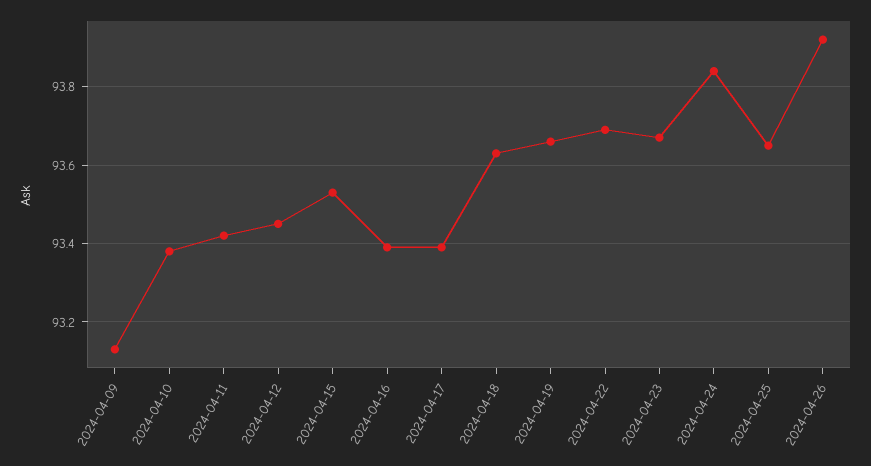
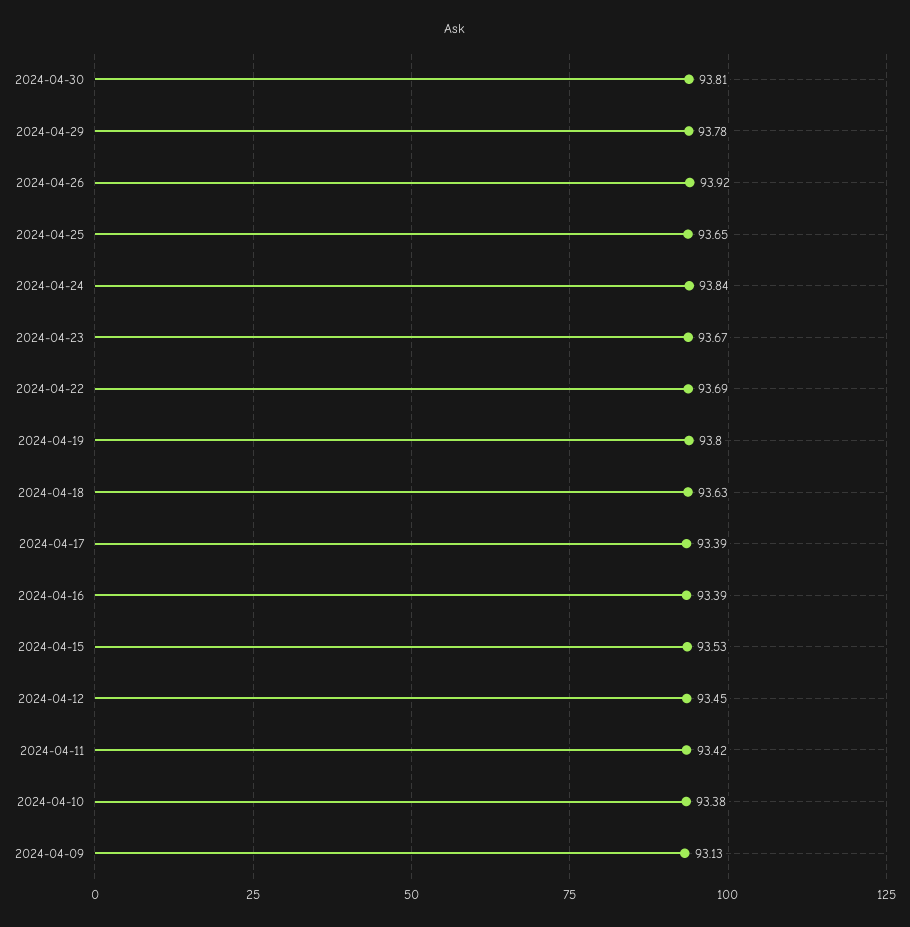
2024-04-19: 93.65 -> 93.8
2024-04-30: none -> 93.81
2024-04-29: none -> 93.78

